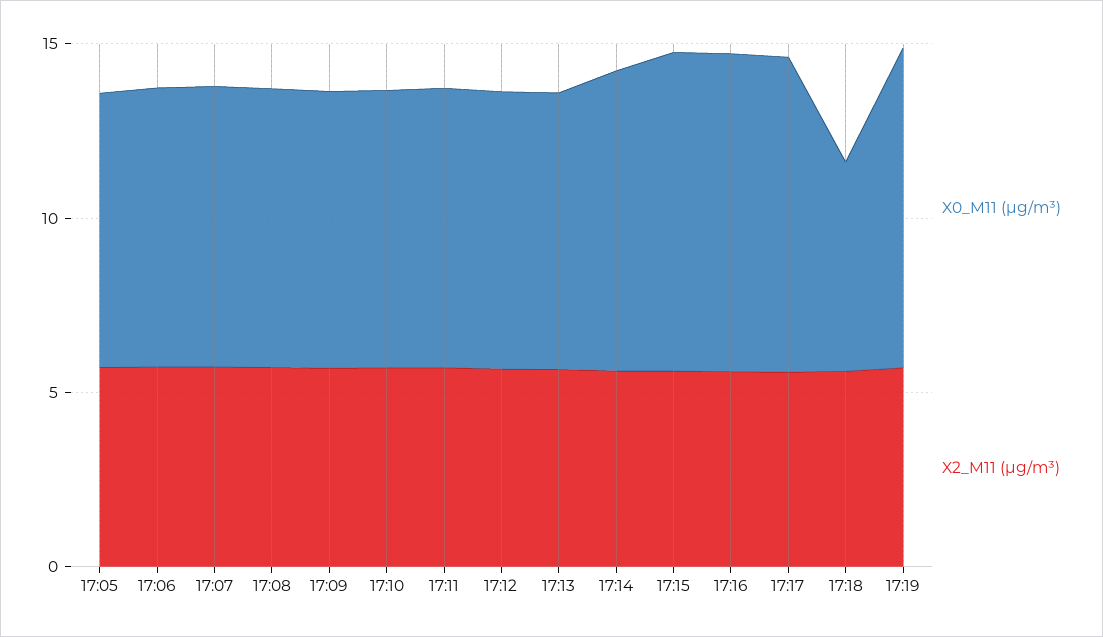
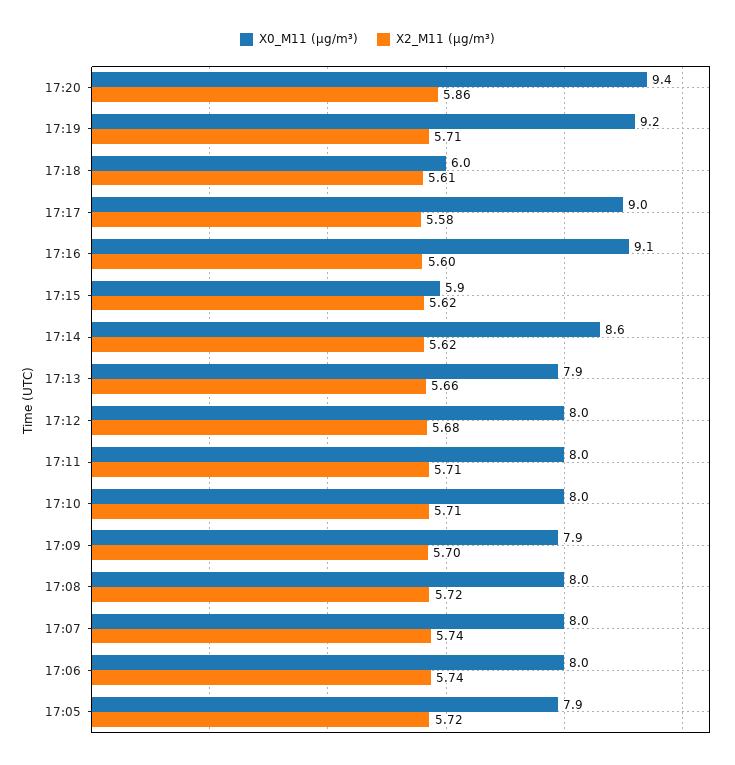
X0_M11 (μg/m³), 17:15: 9 -> 5.9
X0_M11 (μg/m³), 17:20: none -> 9.4
X2_M11 (μg/m³), 17:20: none -> 5.86

